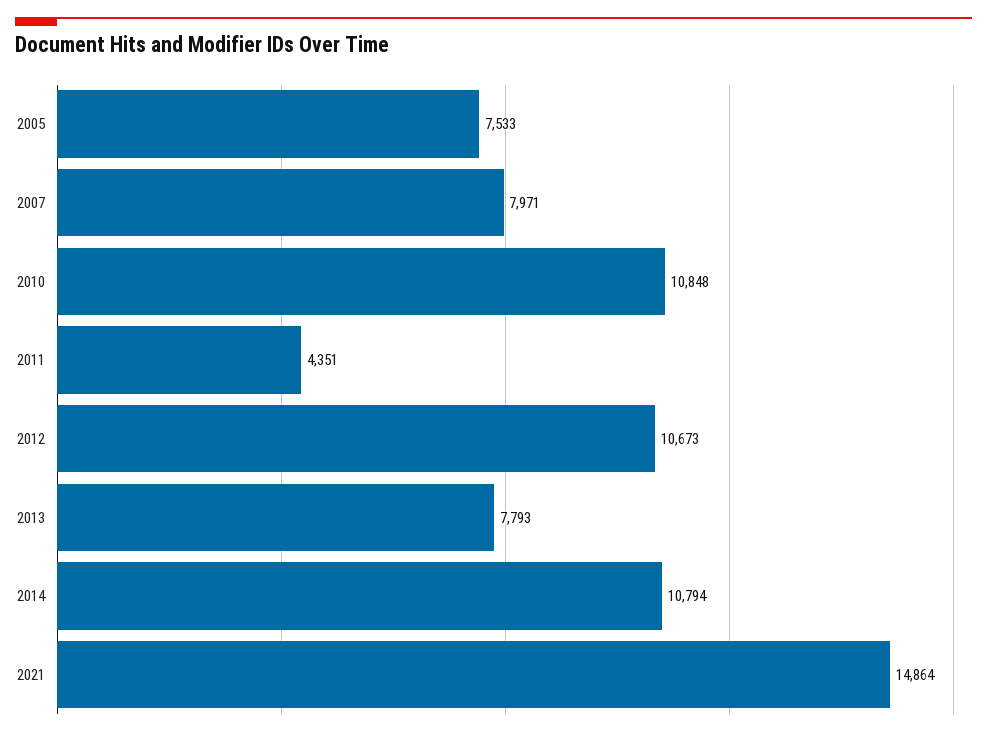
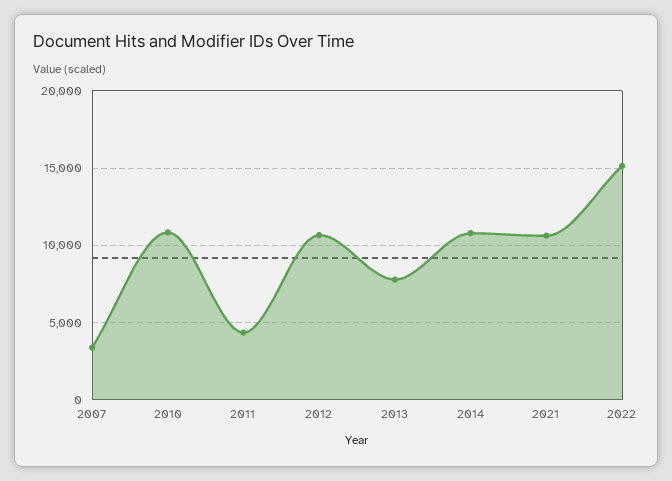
2005: 7533 -> none
2007: 7971 -> 3500
2021: 14864 -> 10500
2022: none -> 15000

